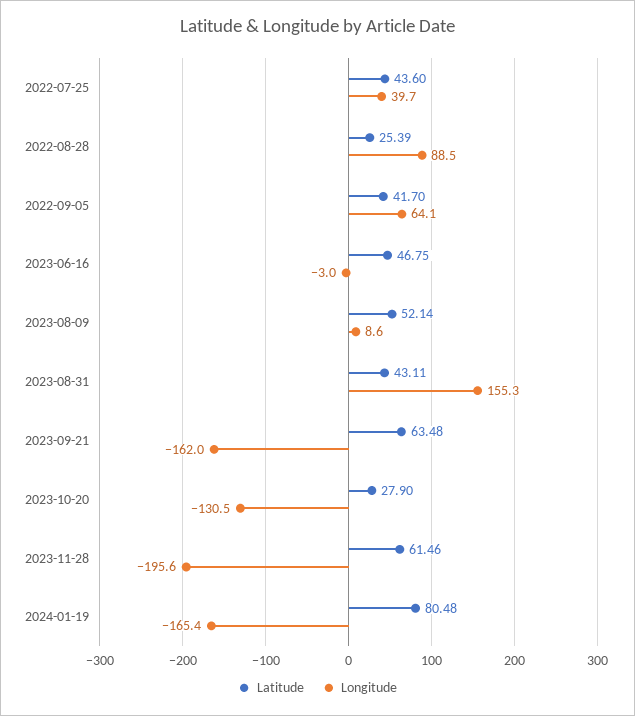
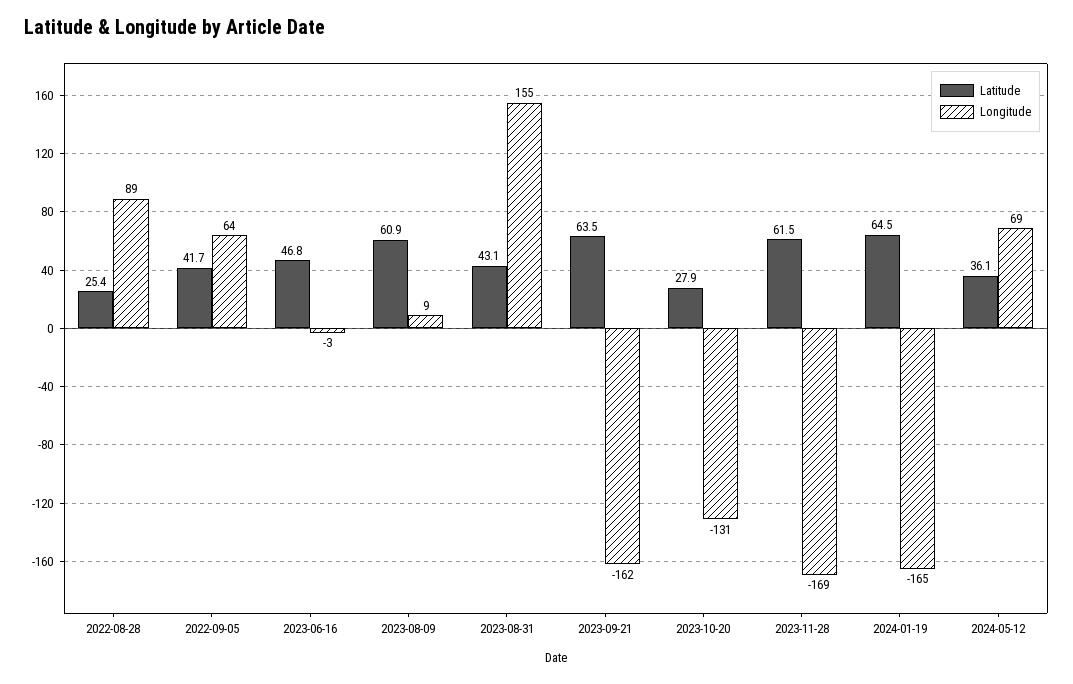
Latitude, 2022-07-25: 43.6 -> none
Longitude, 2022-07-25: 39.7 -> none
Latitude, 2023-08-09: 52.14 -> 60.9
Longitude, 2023-11-28: -195.6 -> -169
Latitude, 2024-01-19: 80.48 -> 64.5
Latitude, 2024-05-12: none -> 36.1
Longitude, 2024-05-12: none -> 69

